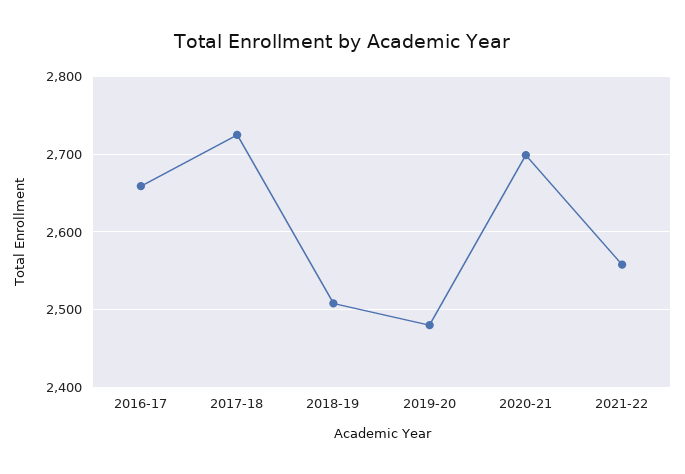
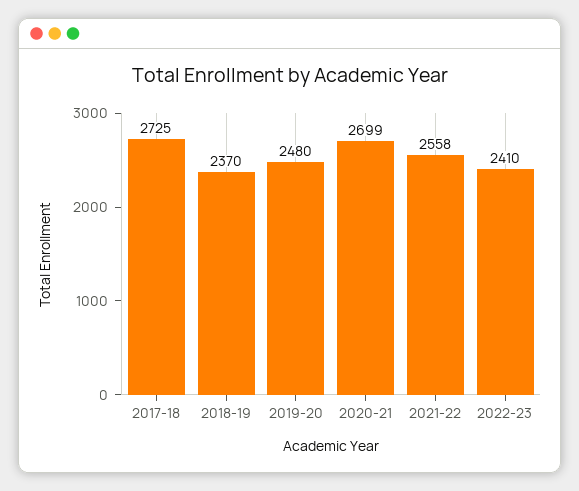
2016-17: 2660 -> none
2018-19: 2510 -> 2370
2022-23: none -> 2410

